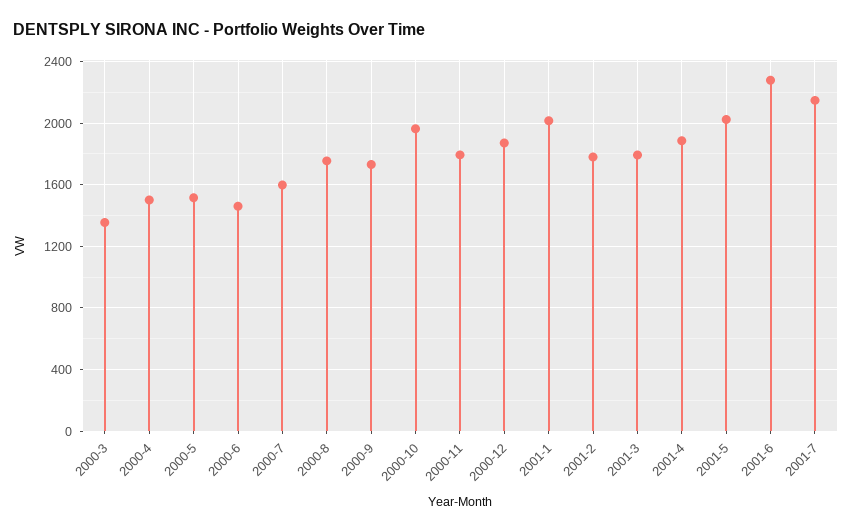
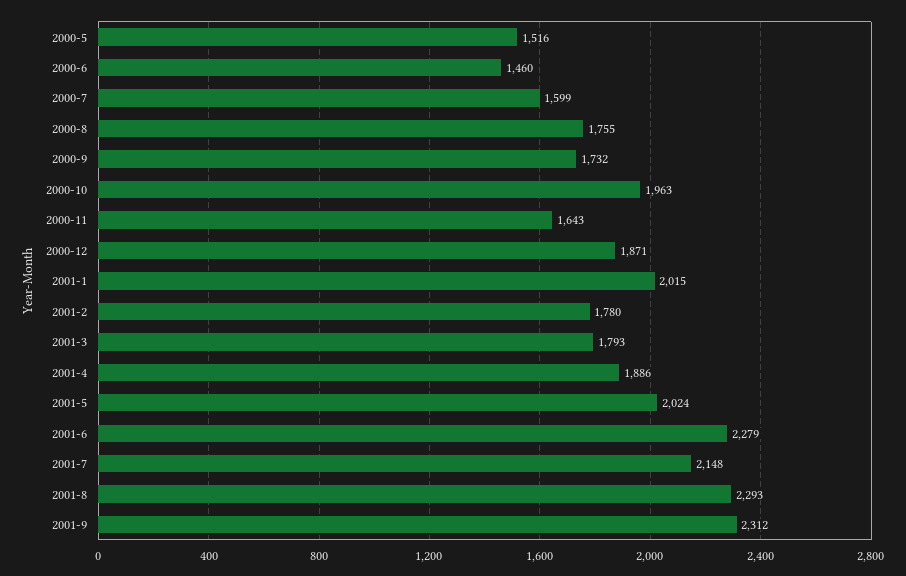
2000-3: 1350 -> none
2000-4: 1500 -> none
2000-11: 1800 -> 1643
2001-8: none -> 2293
2001-9: none -> 2312

